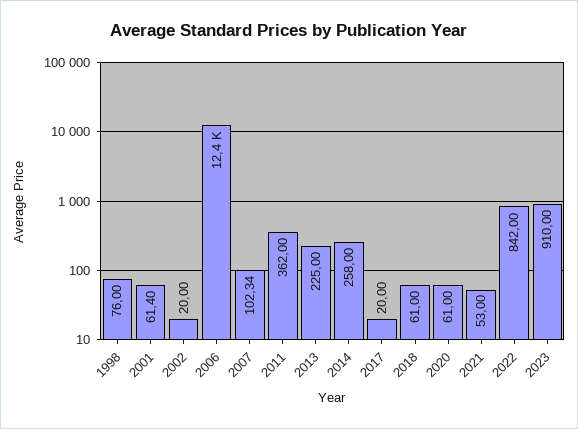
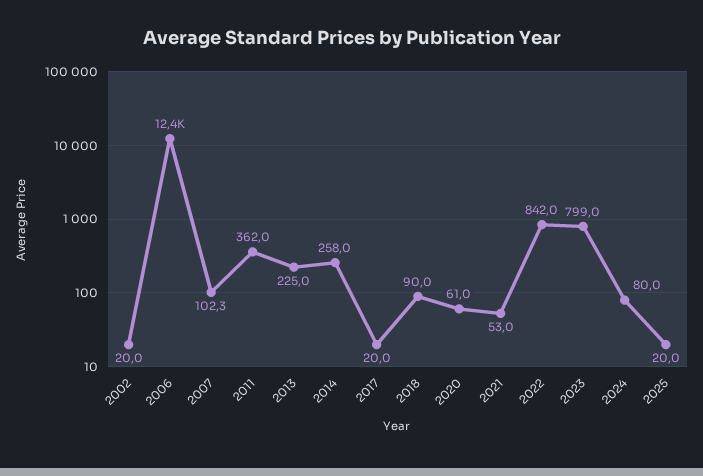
1998: 76 -> none
2001: 61.4 -> none
2018: 61 -> 90
2023: 910 -> 799
2024: none -> 80
2025: none -> 20

